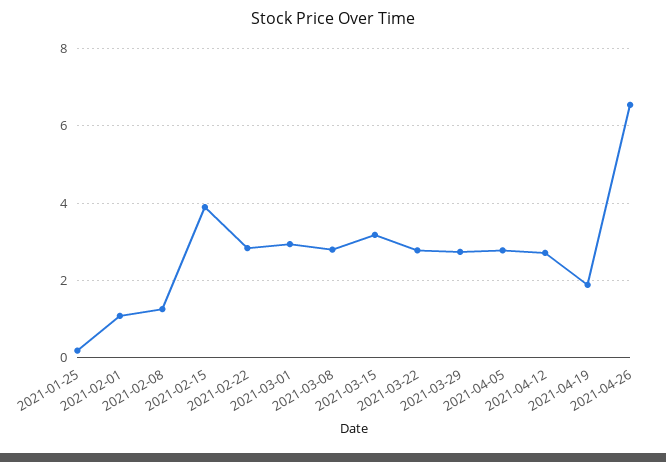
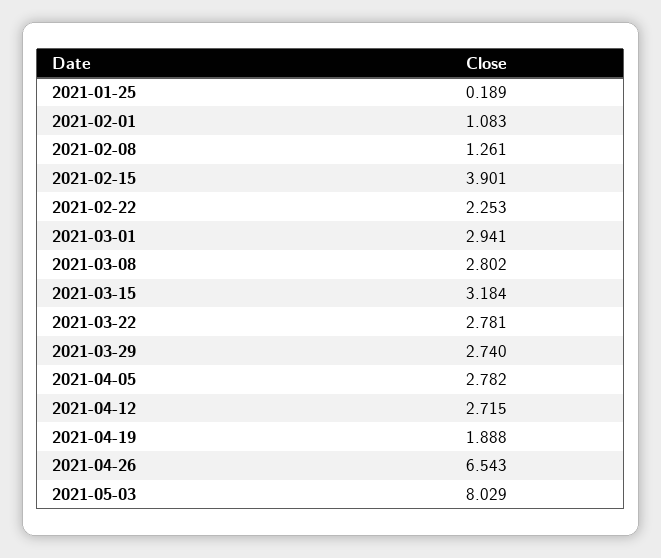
2021-02-22: 2.8 -> 2.253
2021-05-03: none -> 8.029

